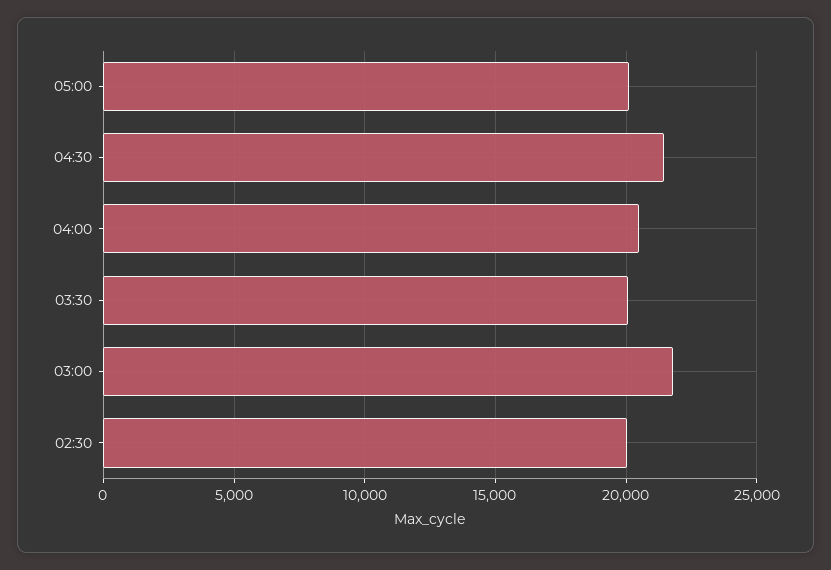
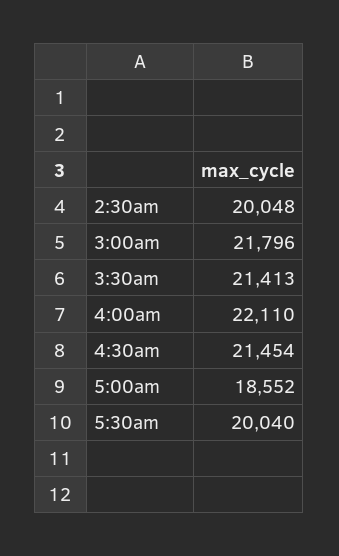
05:00: 20000 -> 18552
04:00: 20500 -> 22110
03:30: 20000 -> 21413
5:30am: none -> 20040

